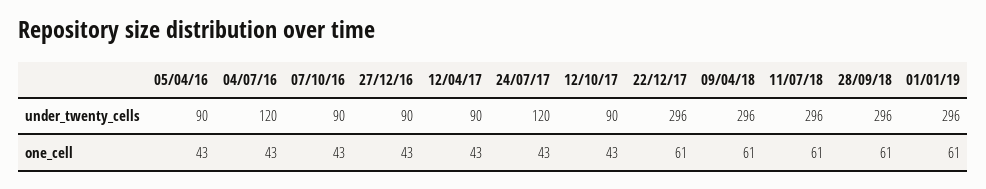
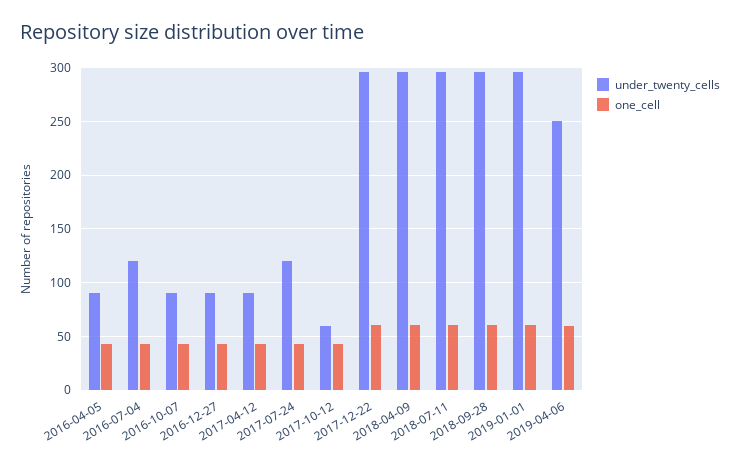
under_twenty_cells, 12/10/17: 90 -> 60
under_twenty_cells, 2019-04-06: none -> 250
one_cell, 2019-04-06: none -> 60

